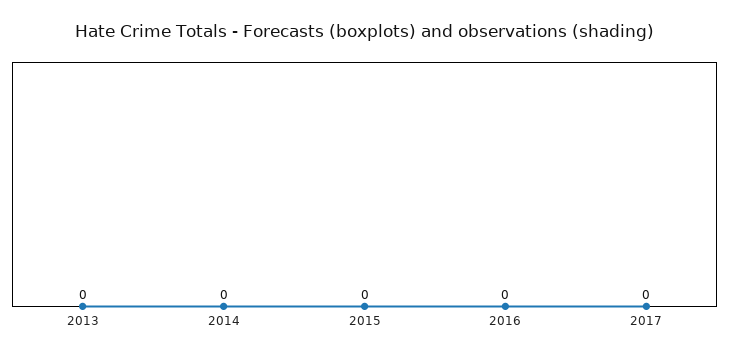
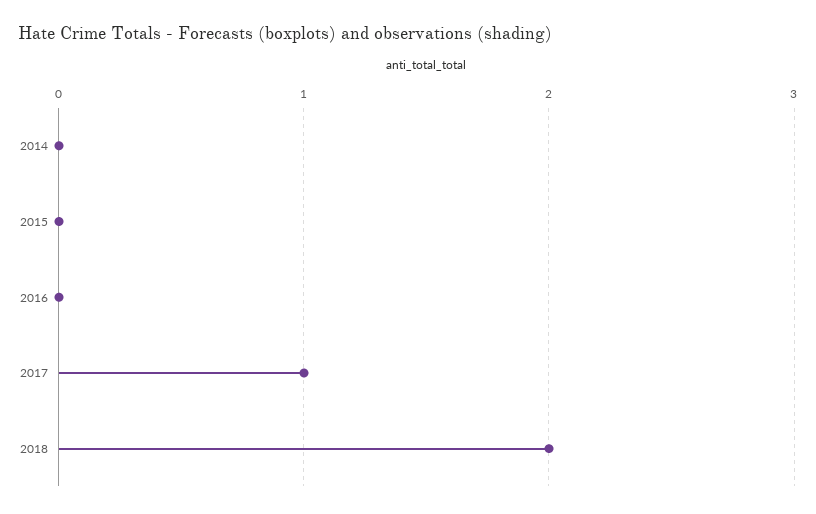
2013: 0 -> none
2017: 0 -> 1
2018: none -> 2

